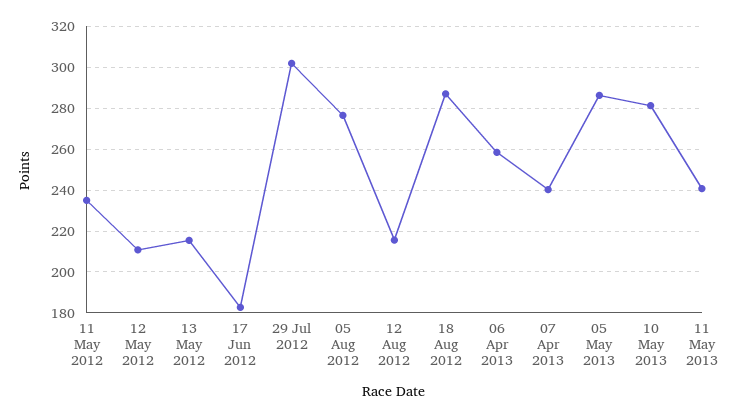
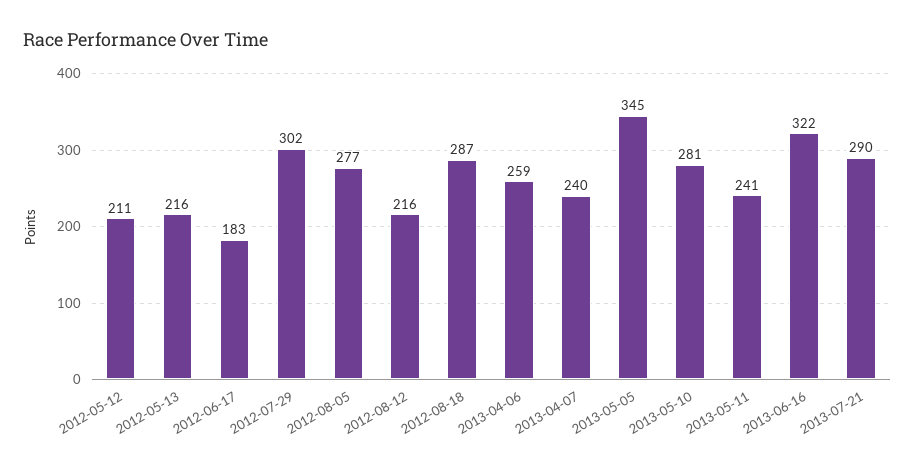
11 May 2012: 235 -> none
05 May 2013: 285 -> 345
2013-06-16: none -> 322
2013-07-21: none -> 290

